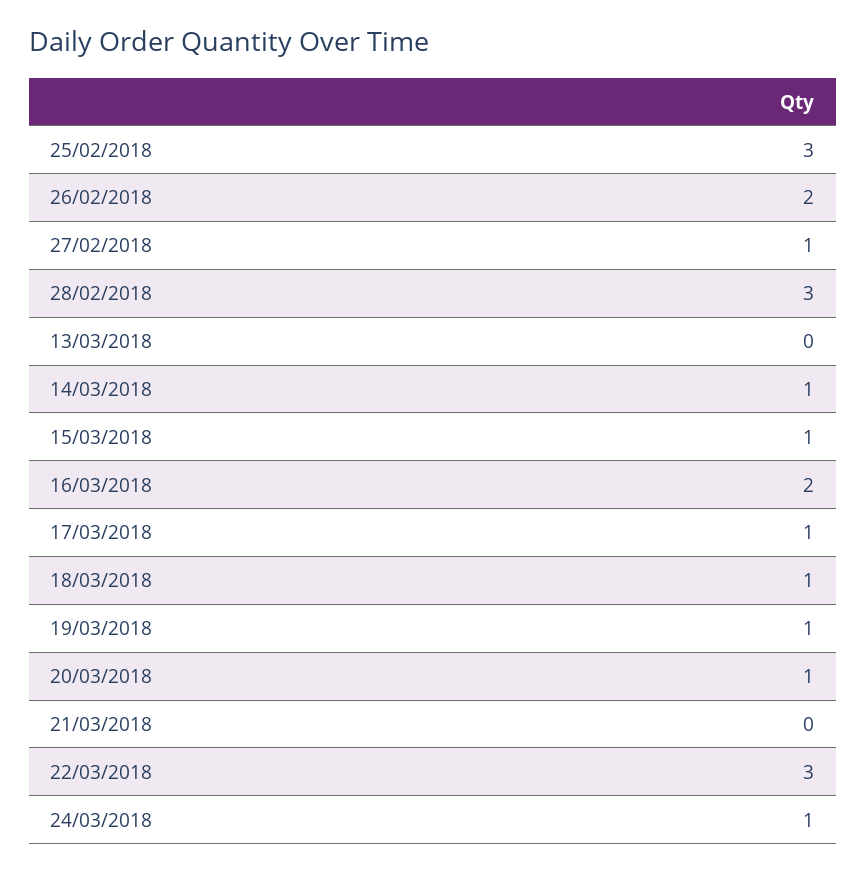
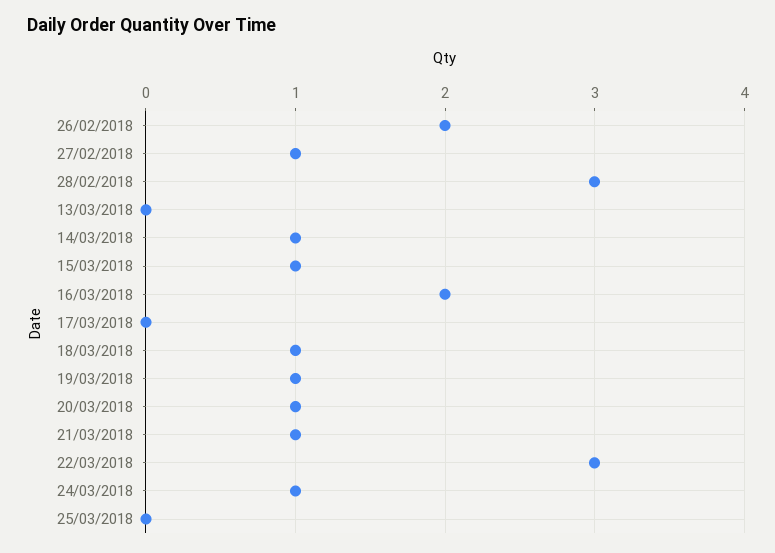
25/02/2018: 3 -> none
17/03/2018: 1 -> 0
21/03/2018: 0 -> 1
25/03/2018: none -> 0

